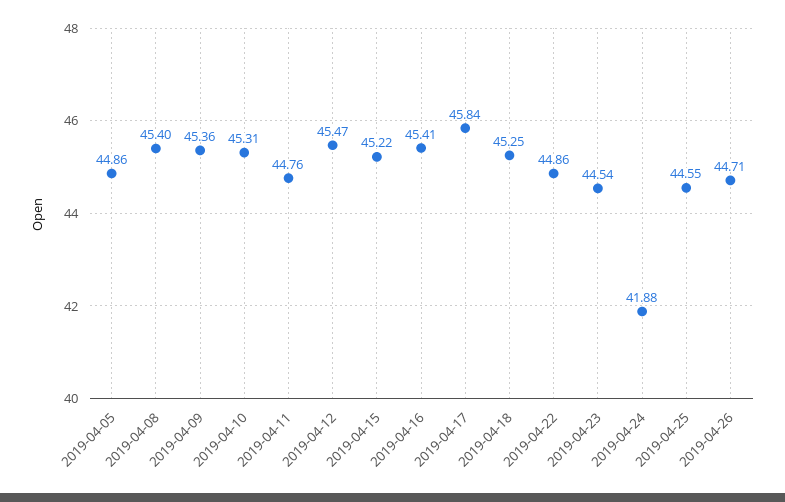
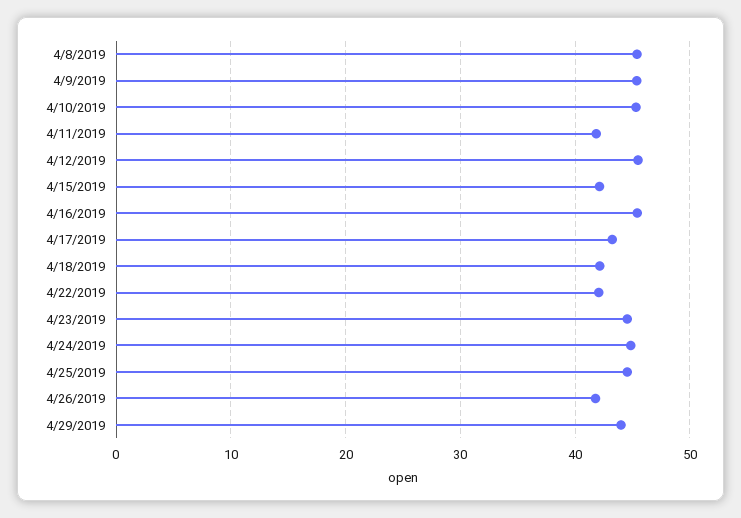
2019-04-05: 44.86 -> none
2019-04-11: 44.76 -> 42
2019-04-15: 45.22 -> 42
2019-04-17: 45.84 -> 43
2019-04-18: 45.25 -> 42
2019-04-22: 44.86 -> 42
2019-04-24: 41.88 -> 45
2019-04-26: 44.71 -> 42
4/29/2019: none -> 44

